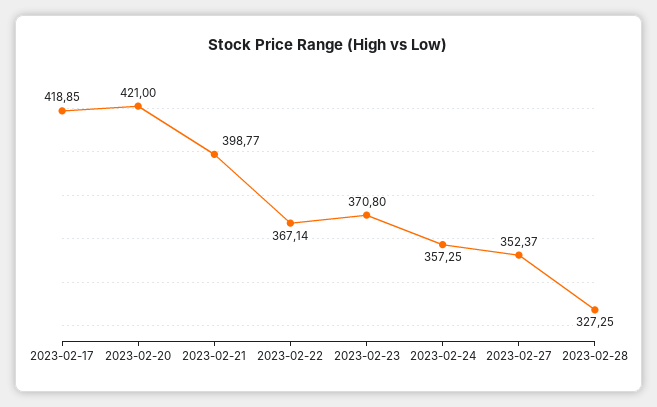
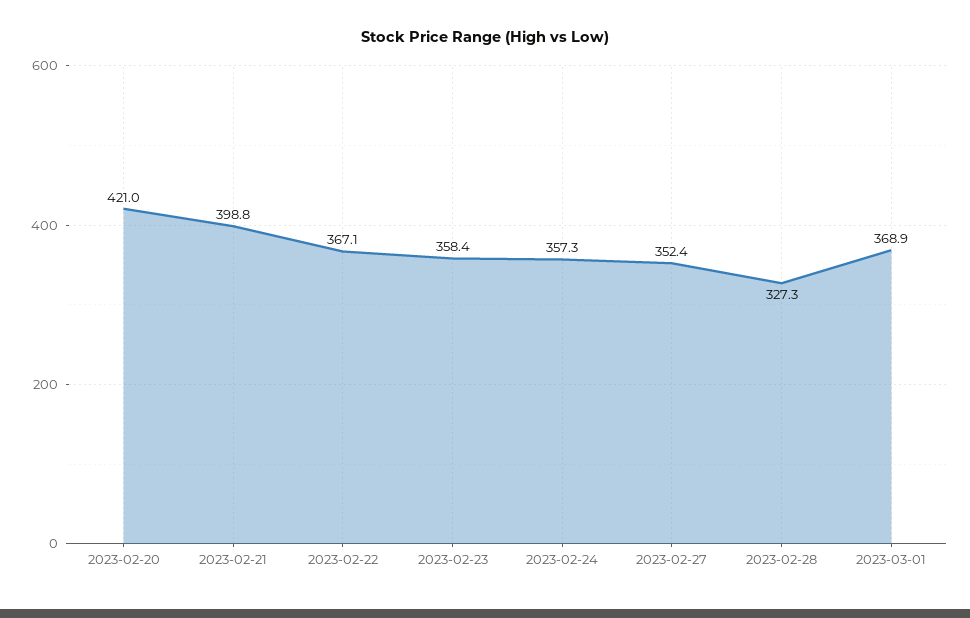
2023-02-17: 418.85 -> none
2023-02-23: 370.8 -> 358.4
2023-03-01: none -> 368.9

